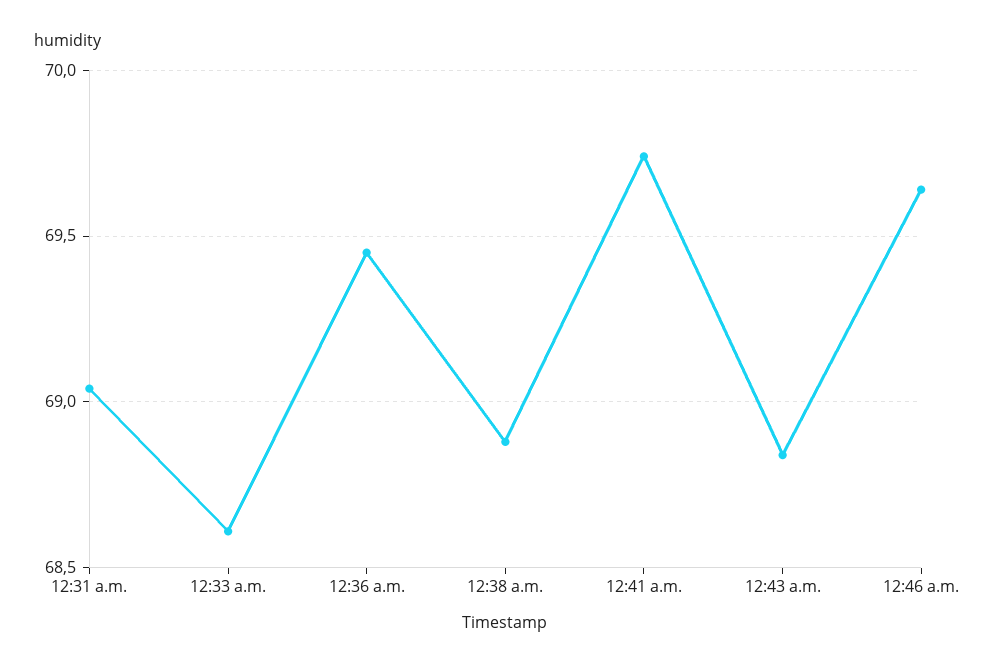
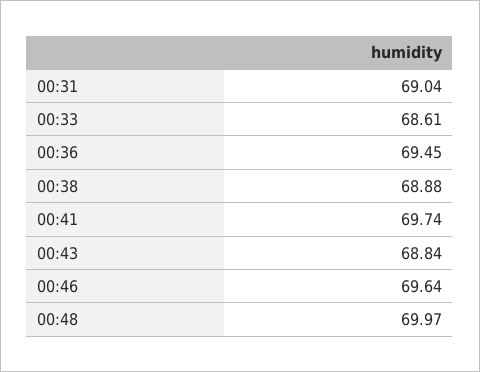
00:48: none -> 69.97

